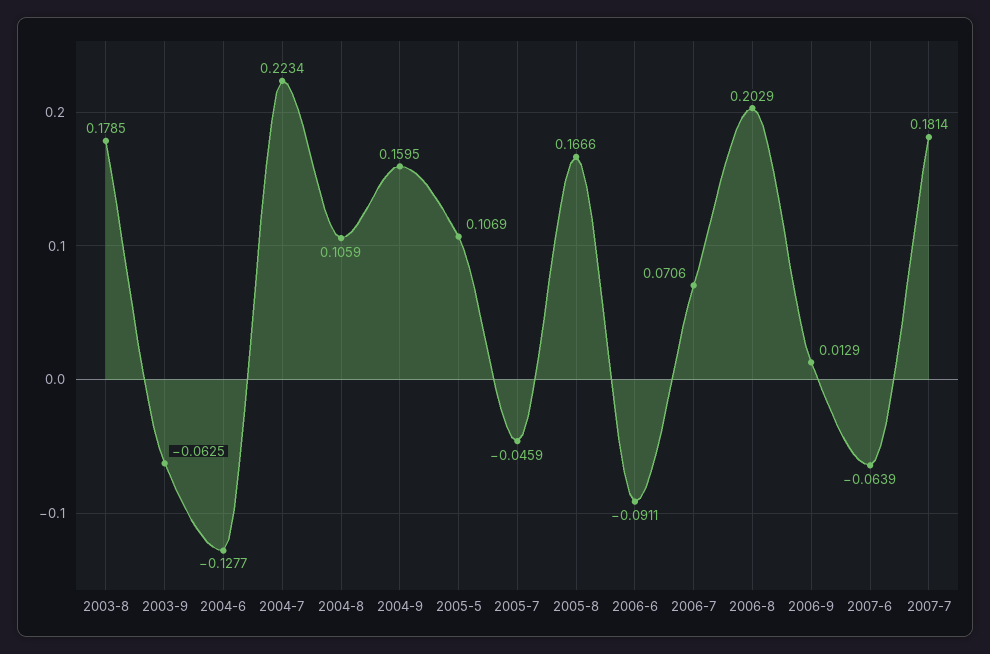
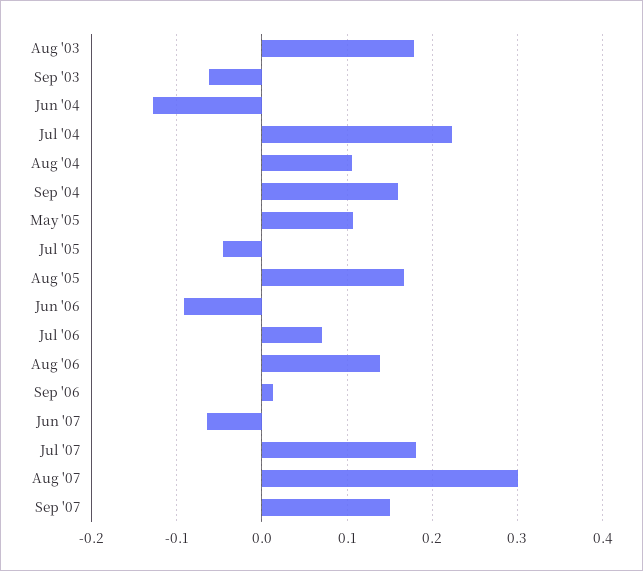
2006-8: 0.2029 -> 0.14
Aug '07: none -> 0.3
Sep '07: none -> 0.15

